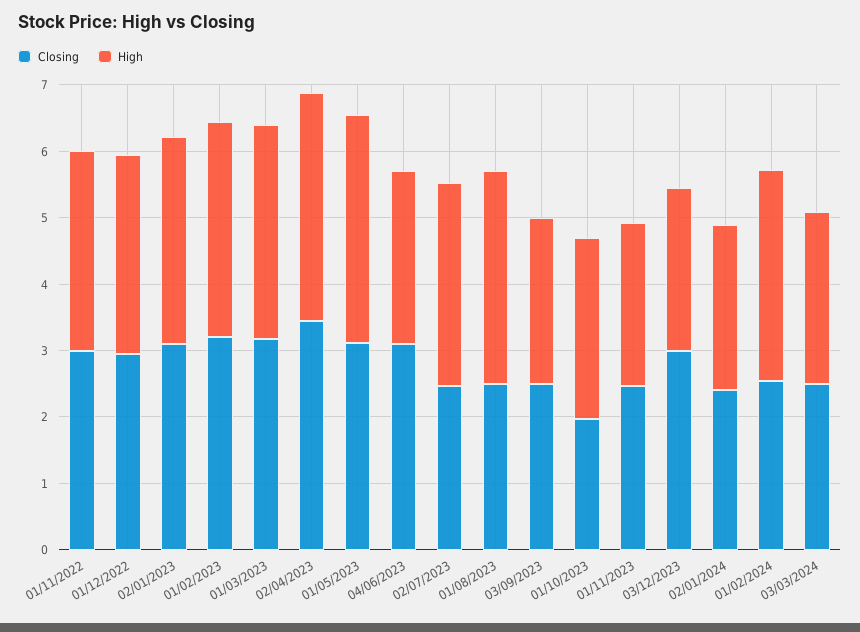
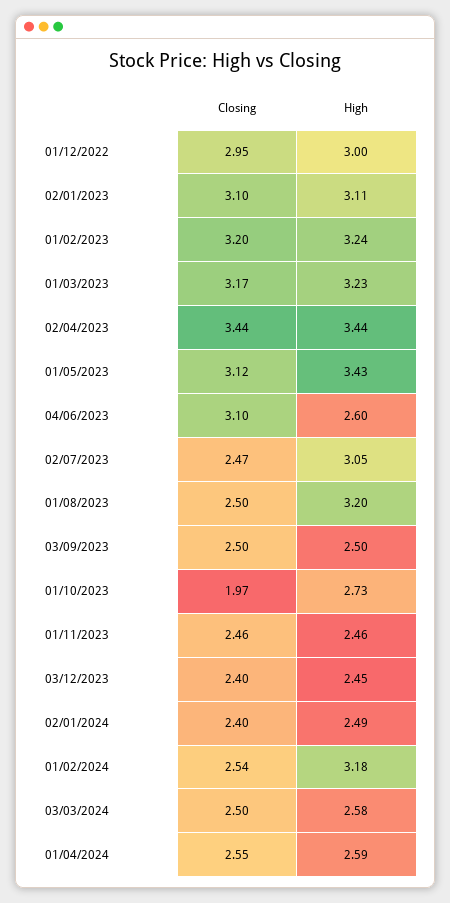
Closing, 01/11/2022: 3 -> none
High, 01/11/2022: 3 -> none
Closing, 03/12/2023: 3 -> 2.4
Closing, 01/04/2024: none -> 2.55
High, 01/04/2024: none -> 2.59

